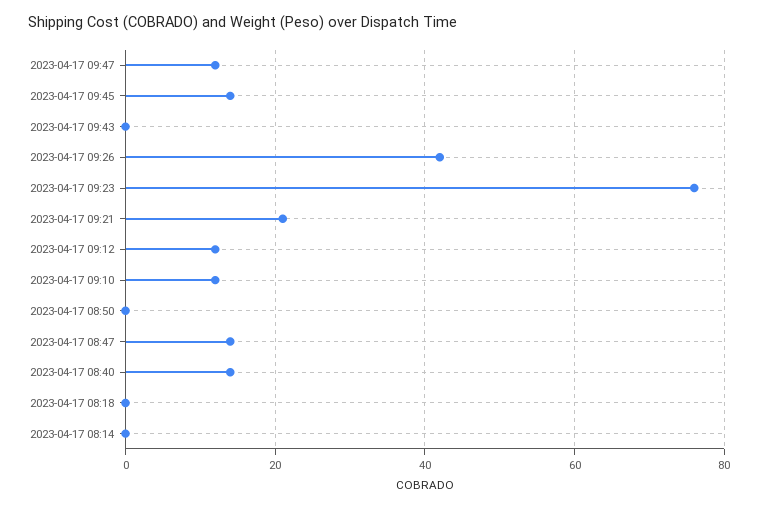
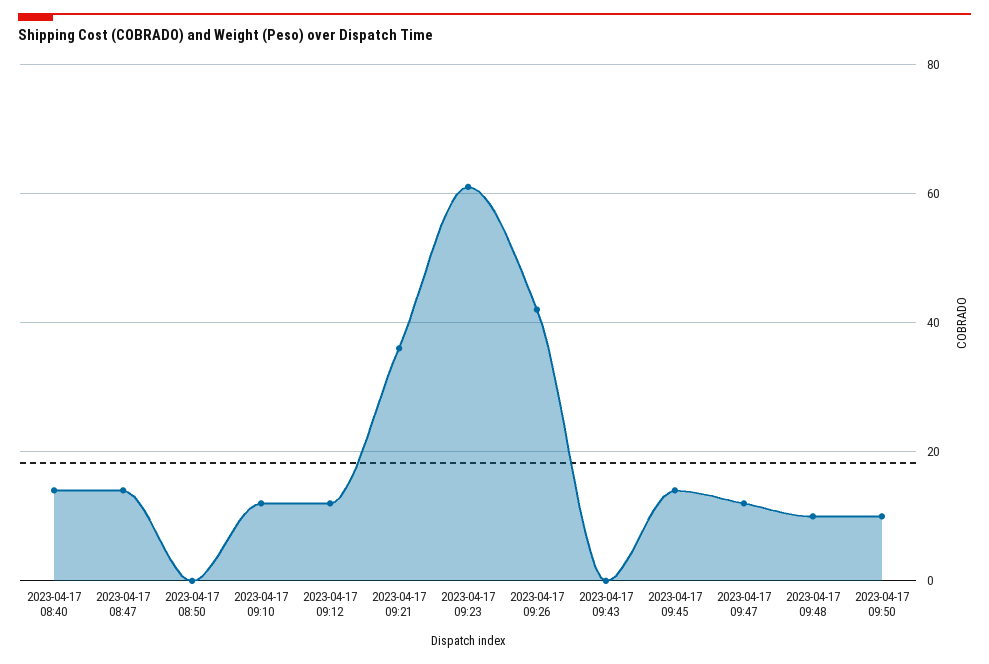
2023-04-17 09:23: 75 -> 60
2023-04-17 09:21: 20 -> 35
2023-04-17 08:18: 0 -> none
2023-04-17 08:14: 0 -> none
2023-04-17 09:48: none -> 10
2023-04-17 09:50: none -> 10

